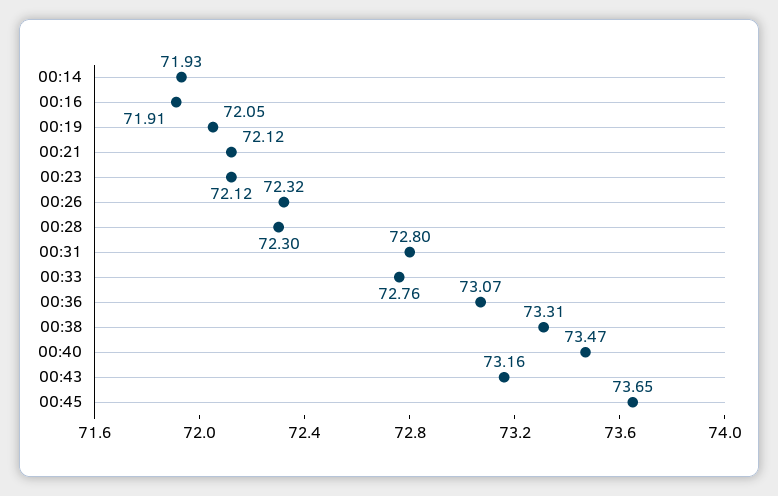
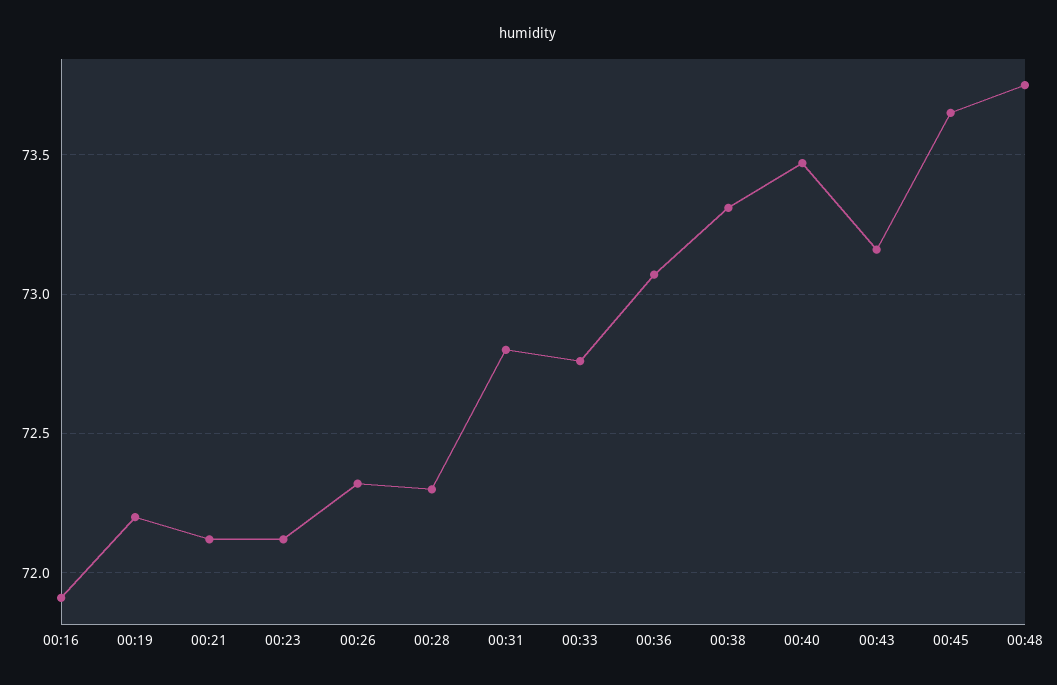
00:14: 71.93 -> none
00:19: 72.05 -> 72.2
00:48: none -> 73.75

